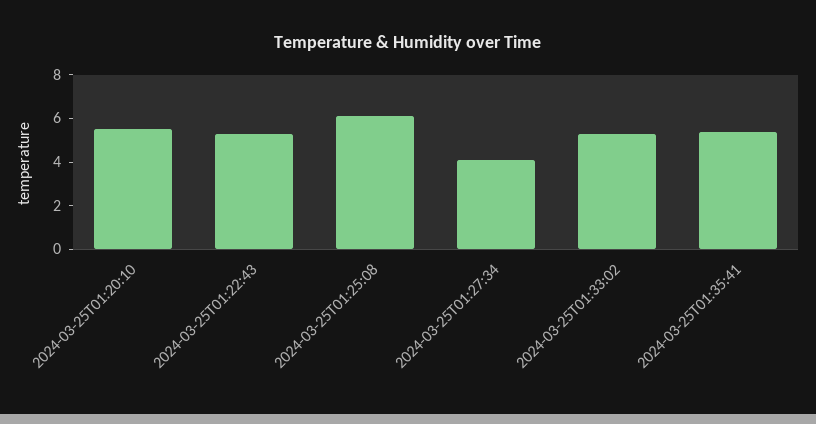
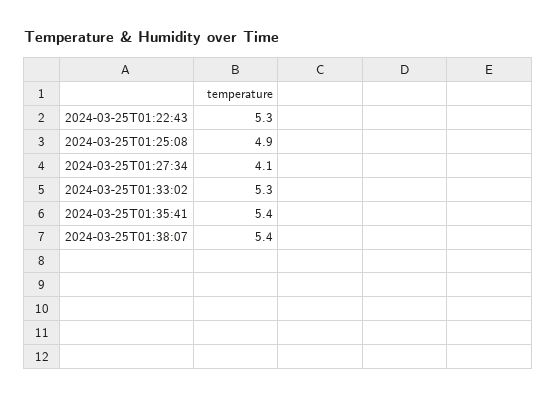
2024-03-25T01:20:10: 5.5 -> none
2024-03-25T01:25:08: 6 -> 4.9
2024-03-25T01:38:07: none -> 5.4

